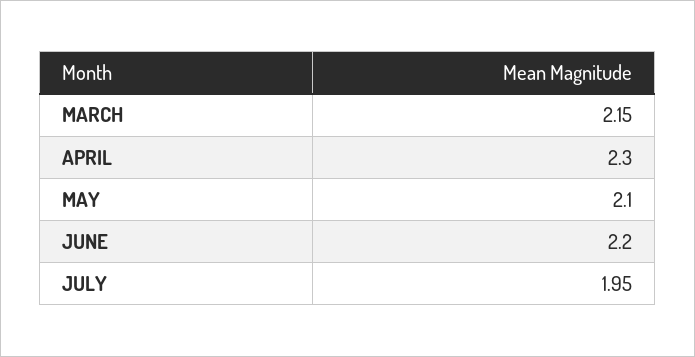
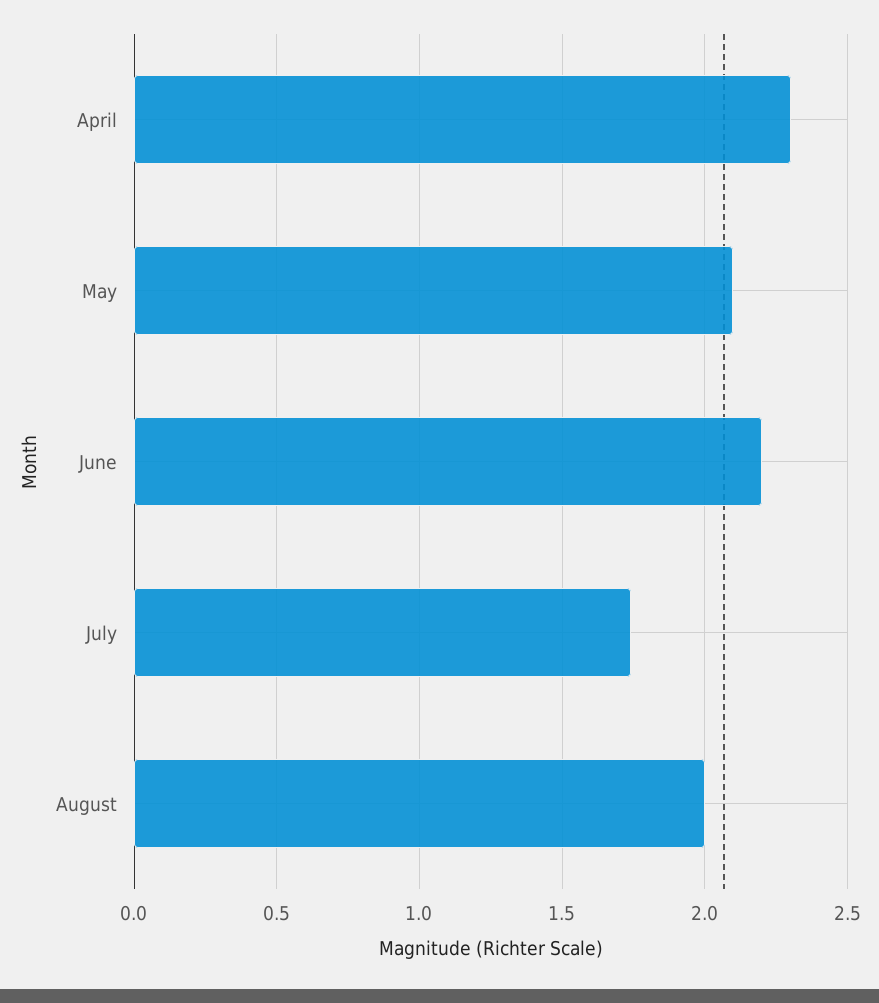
MARCH: 2.15 -> none
JULY: 1.95 -> 1.75
August: none -> 2

